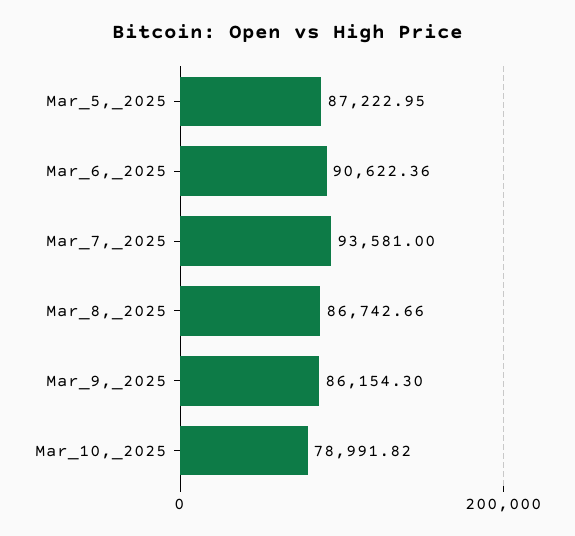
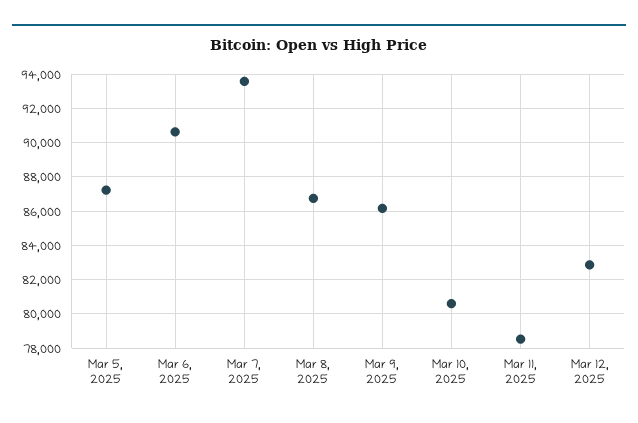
Mar_10,_2025: 78991.82 -> 80500
Mar 11, 2025: none -> 78500
Mar 12, 2025: none -> 83000

